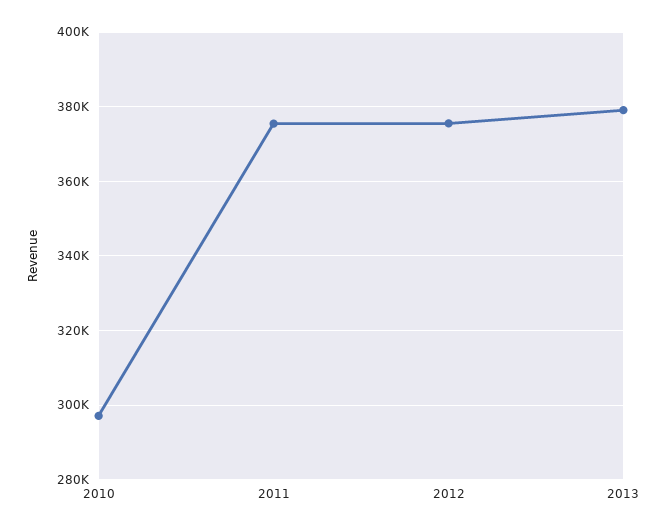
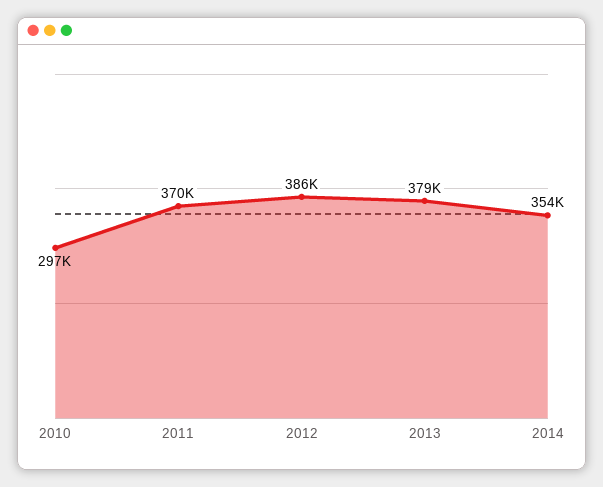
2011: 376000 -> 370000
2012: 376000 -> 386000
2014: none -> 354000

